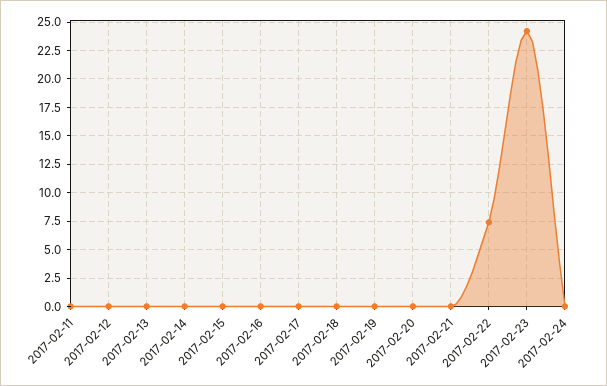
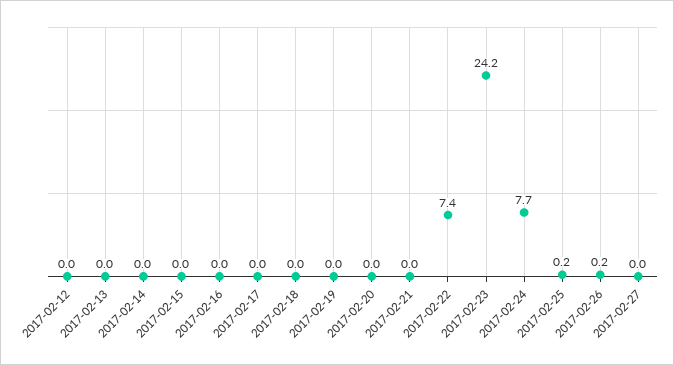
2017-02-11: 0 -> none
2017-02-24: 0 -> 7.7
2017-02-25: none -> 0.2
2017-02-26: none -> 0.2
2017-02-27: none -> 0

